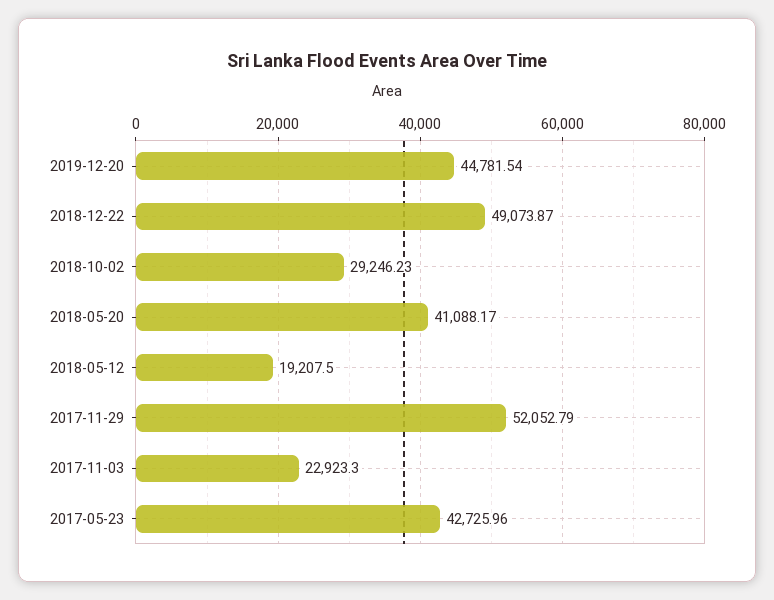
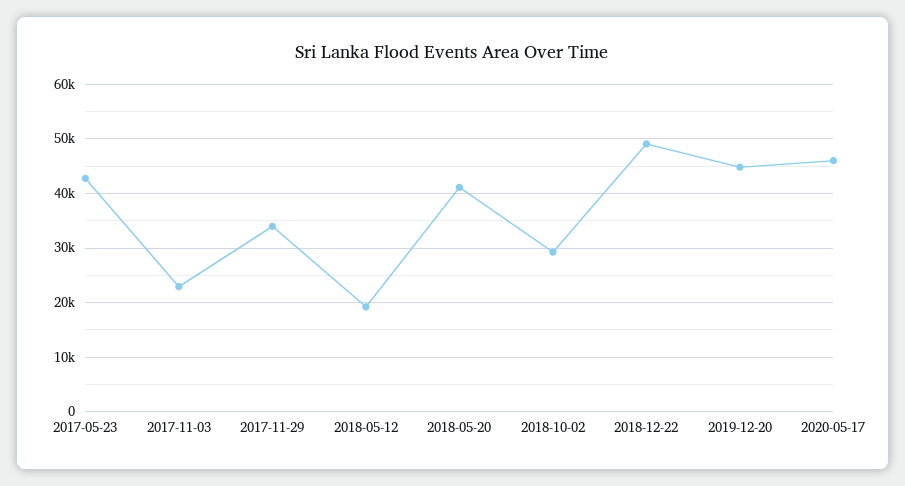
2017-11-29: 52052.79 -> 34000
2020-05-17: none -> 46000

